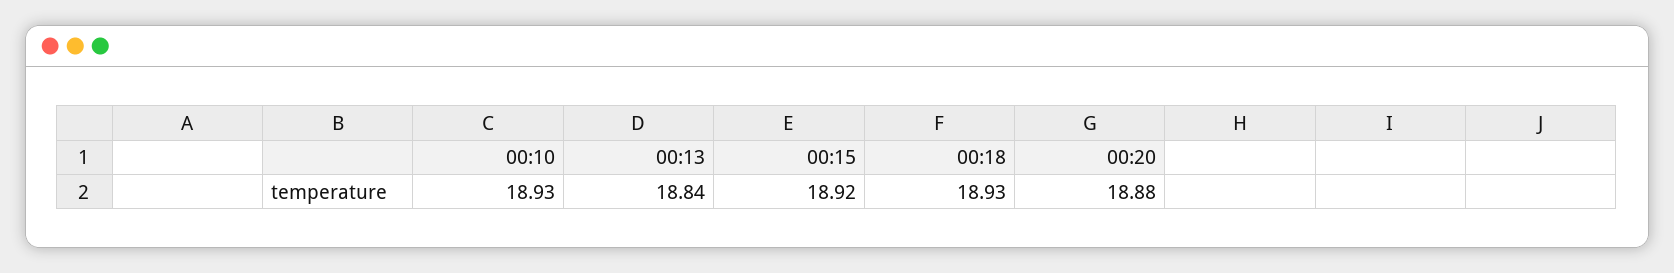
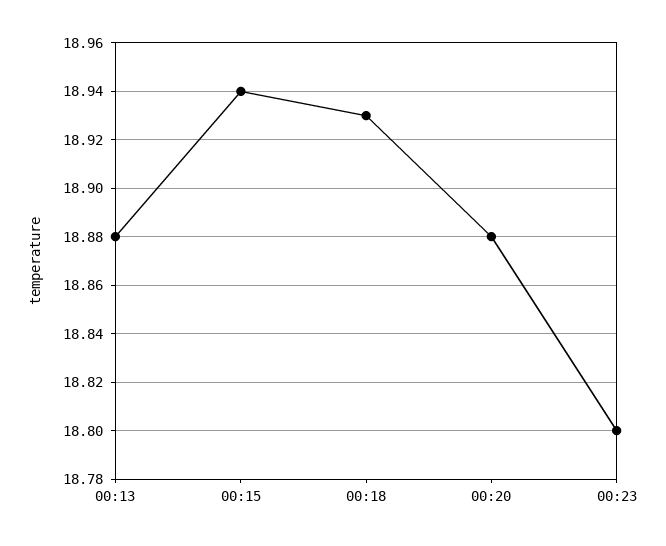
00:10: 18.93 -> none
00:13: 18.84 -> 18.88
00:15: 18.92 -> 18.94
00:23: none -> 18.8

